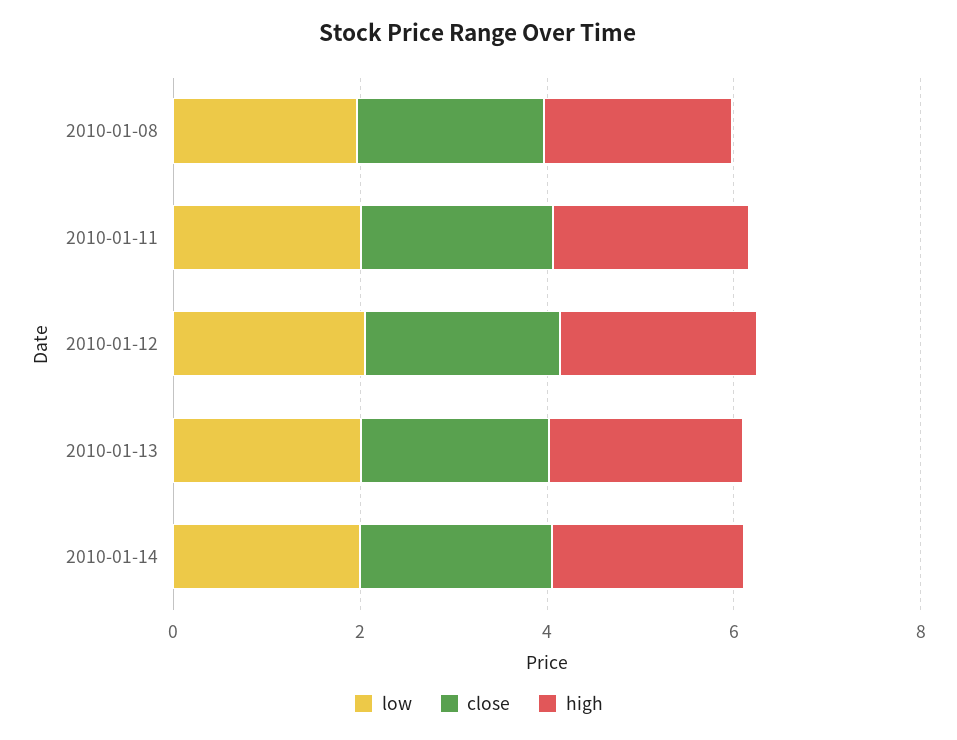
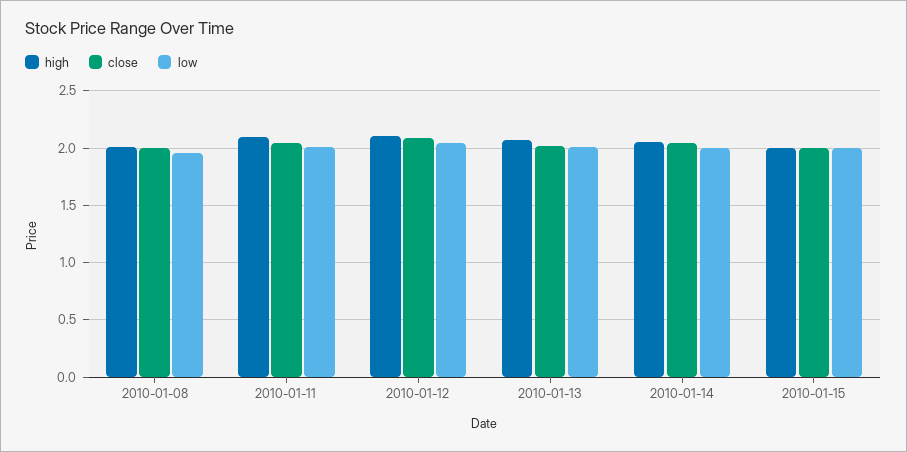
high, 2010-01-15: none -> 2
close, 2010-01-15: none -> 2
low, 2010-01-15: none -> 2

